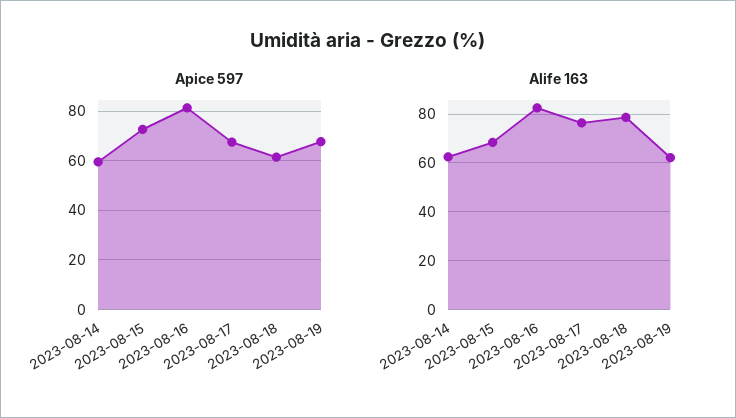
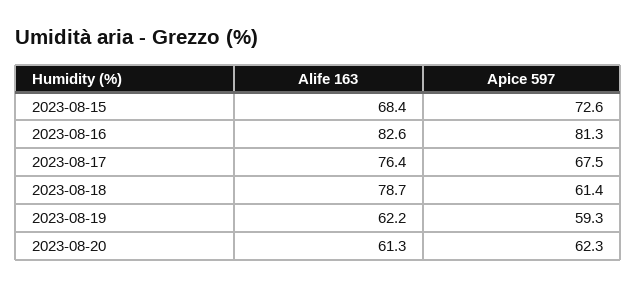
Apice 597, 2023-08-14: 60 -> none
Apice 597, 2023-08-19: 67.5 -> 59.3
Alife 163, 2023-08-14: 62.5 -> none
Alife 163, 2023-08-20: none -> 61.3
Apice 597, 2023-08-20: none -> 62.3

